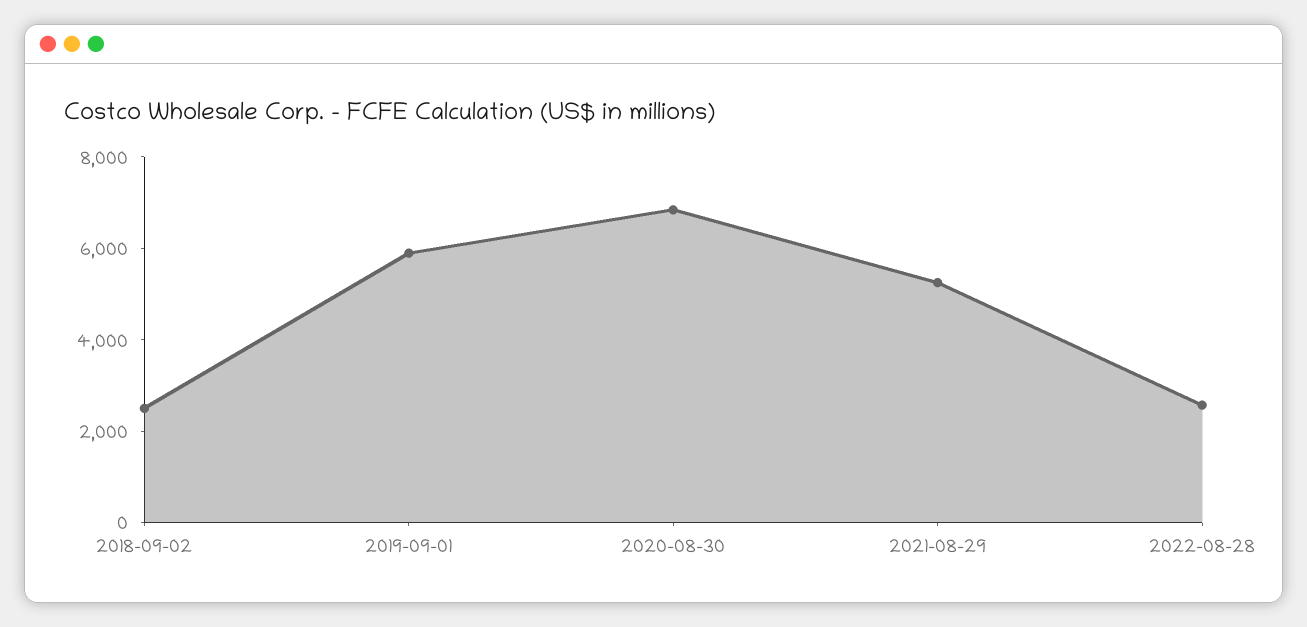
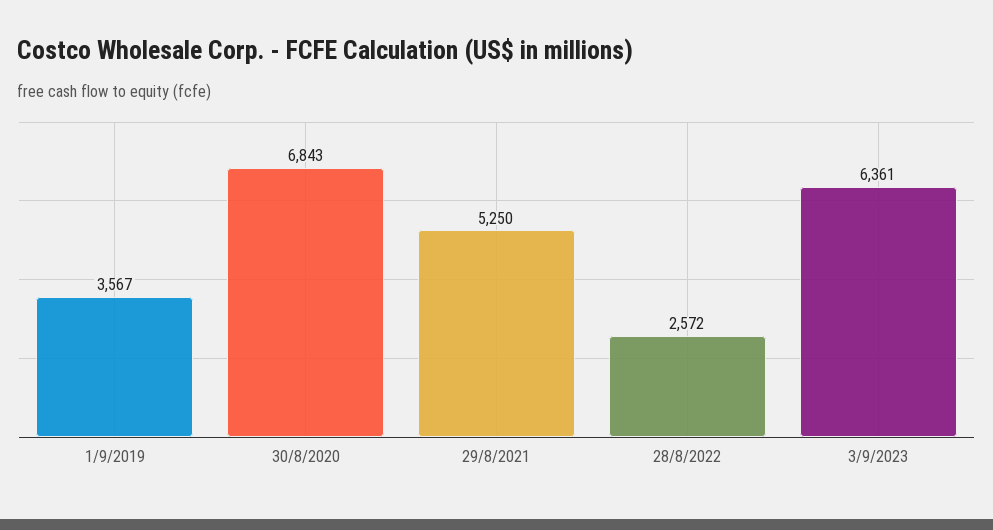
2018-09-02: 2500 -> none
2019-09-01: 6000 -> 3567
3/9/2023: none -> 6361

